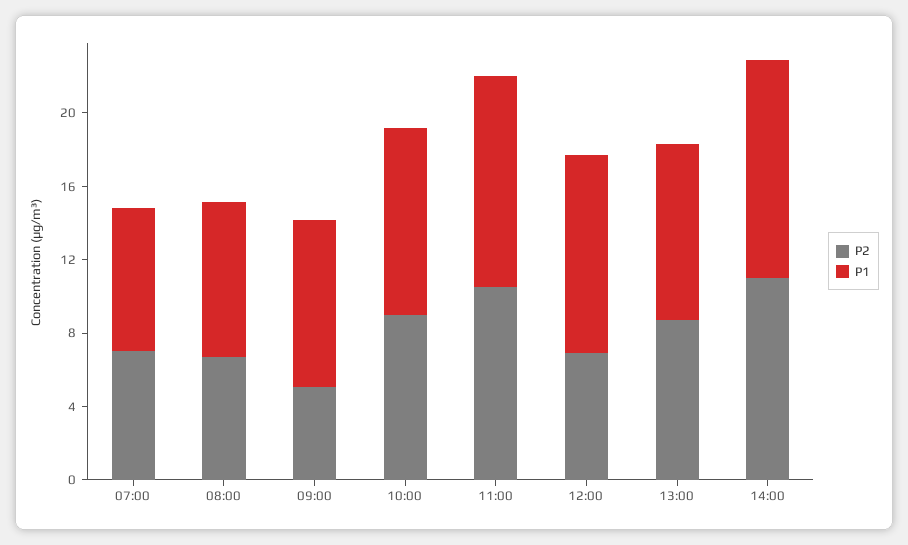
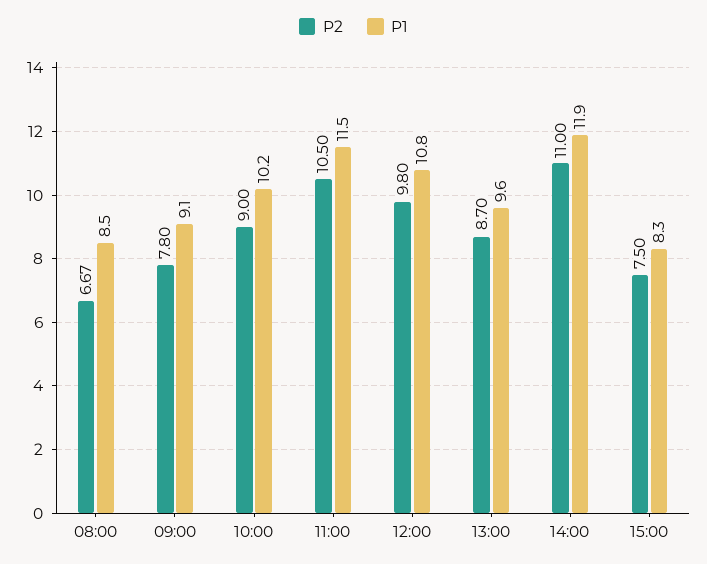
P2, 07:00: 7 -> none
P1, 07:00: 8 -> none
P2, 09:00: 5 -> 7.8
P2, 12:00: 7 -> 9.8
P2, 15:00: none -> 7.5
P1, 15:00: none -> 8.3

